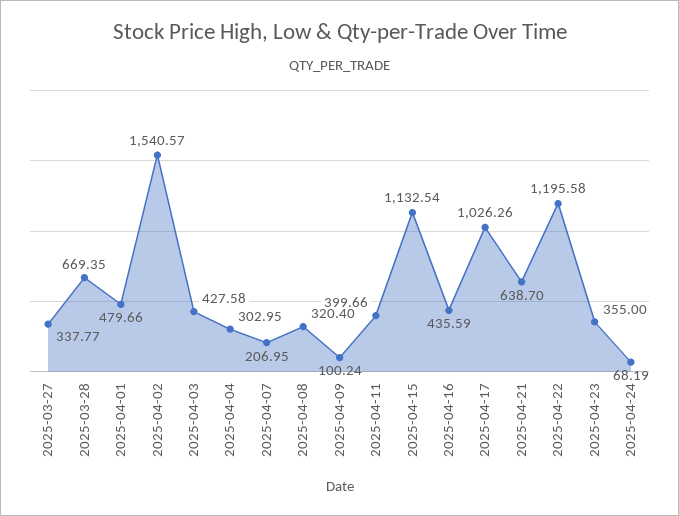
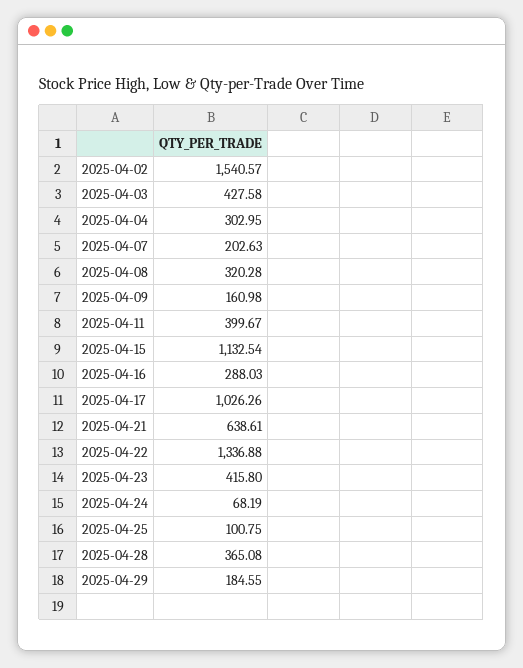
2025-03-27: 337.77 -> none
2025-03-28: 669.35 -> none
2025-04-01: 479.66 -> none
2025-04-07: 206.95 -> 202.63
2025-04-08: 320.4 -> 320.28
2025-04-09: 100.24 -> 160.98
2025-04-11: 399.66 -> 399.67
2025-04-16: 435.59 -> 288.03
2025-04-21: 638.7 -> 638.61
2025-04-22: 1195.58 -> 1336.88
2025-04-23: 355 -> 415.8
2025-04-25: none -> 100.75
2025-04-28: none -> 365.08
2025-04-29: none -> 184.55

